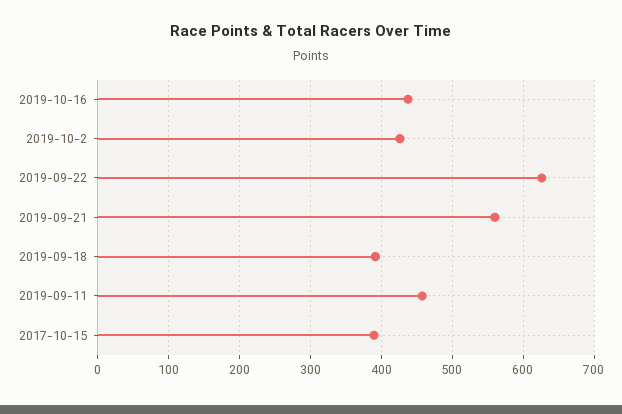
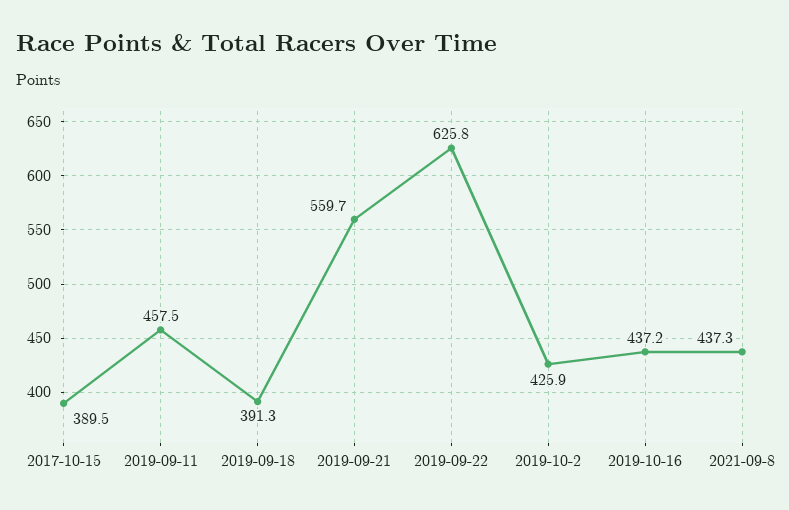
2021-09-8: none -> 437.3

